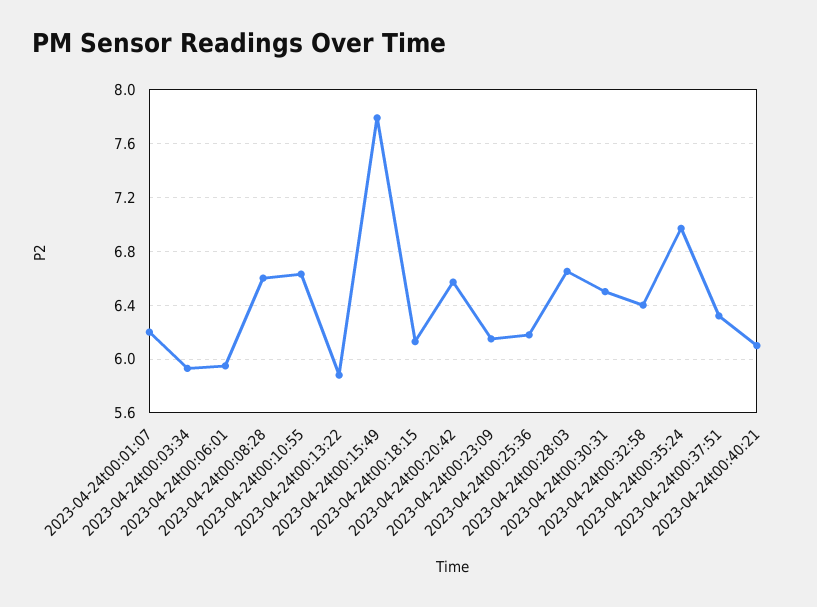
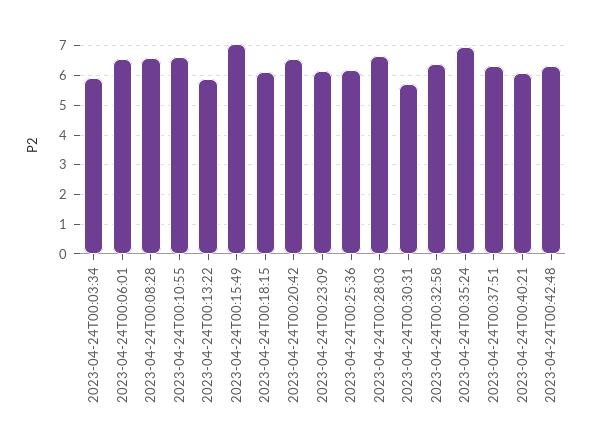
2023-04-24t00:01:07: 6.2 -> none
2023-04-24t00:06:01: 5.95 -> 6.5
2023-04-24t00:15:49: 7.8 -> 7
2023-04-24t00:30:31: 6.5 -> 5.75
2023-04-24T00:42:48: none -> 6.25

